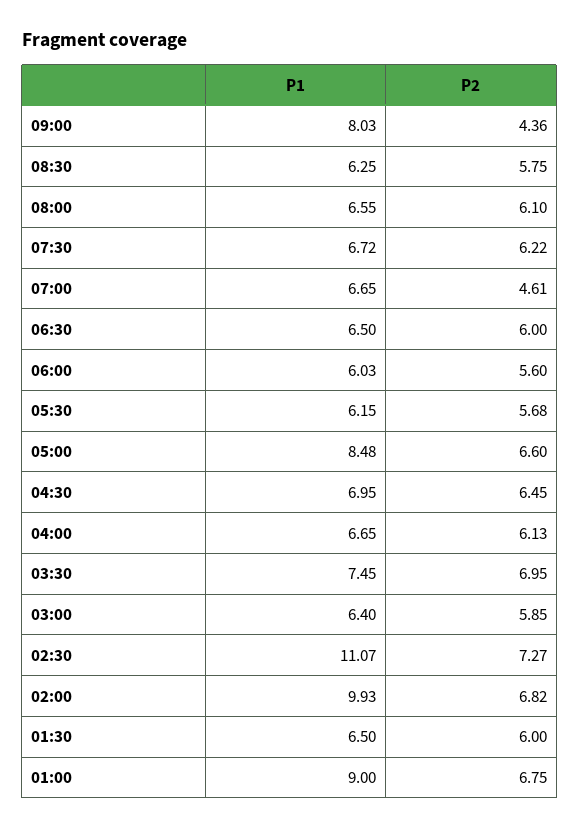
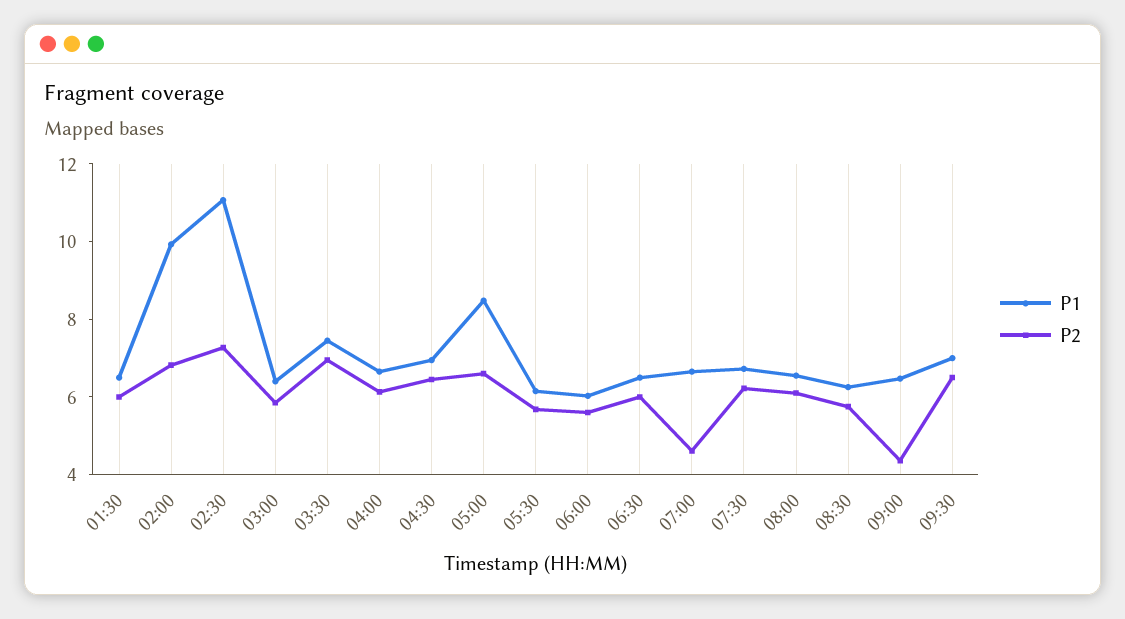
P1, 09:00: 8.03 -> 6.5
P1, 01:00: 9 -> none
P2, 01:00: 6.75 -> none
P1, 09:30: none -> 7
P2, 09:30: none -> 6.5

